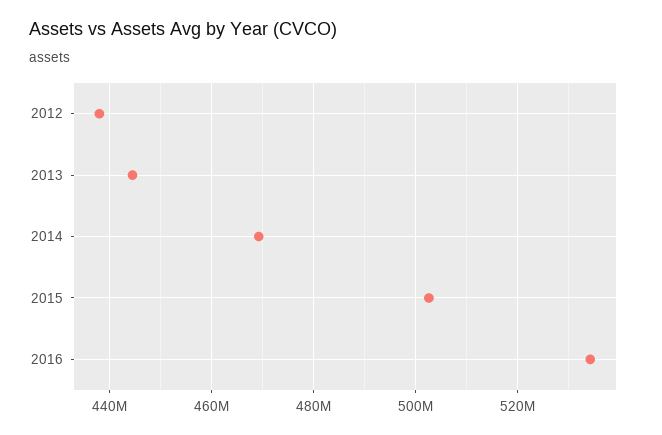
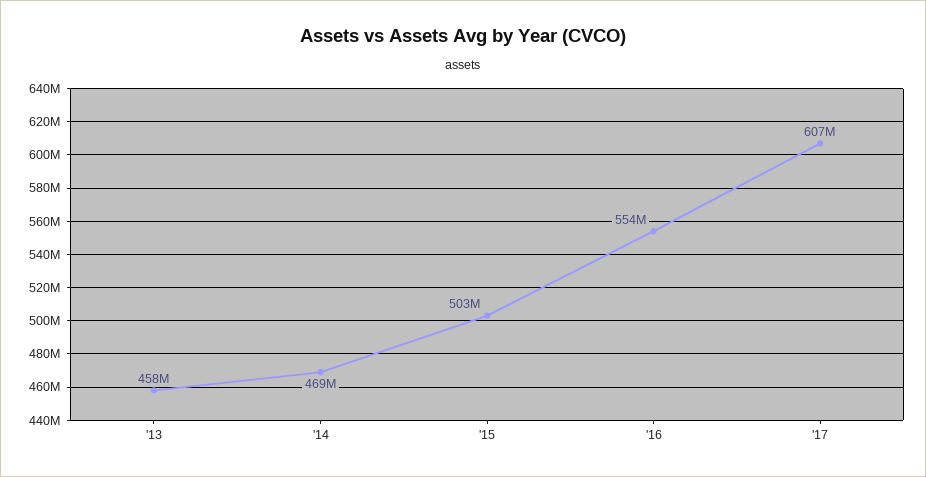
2012: 438000000 -> none
2013: 444000000 -> 458000000
2016: 534000000 -> 554000000
'17: none -> 607000000

